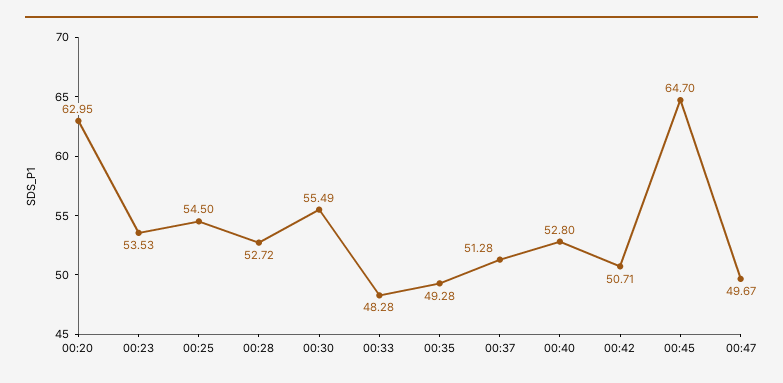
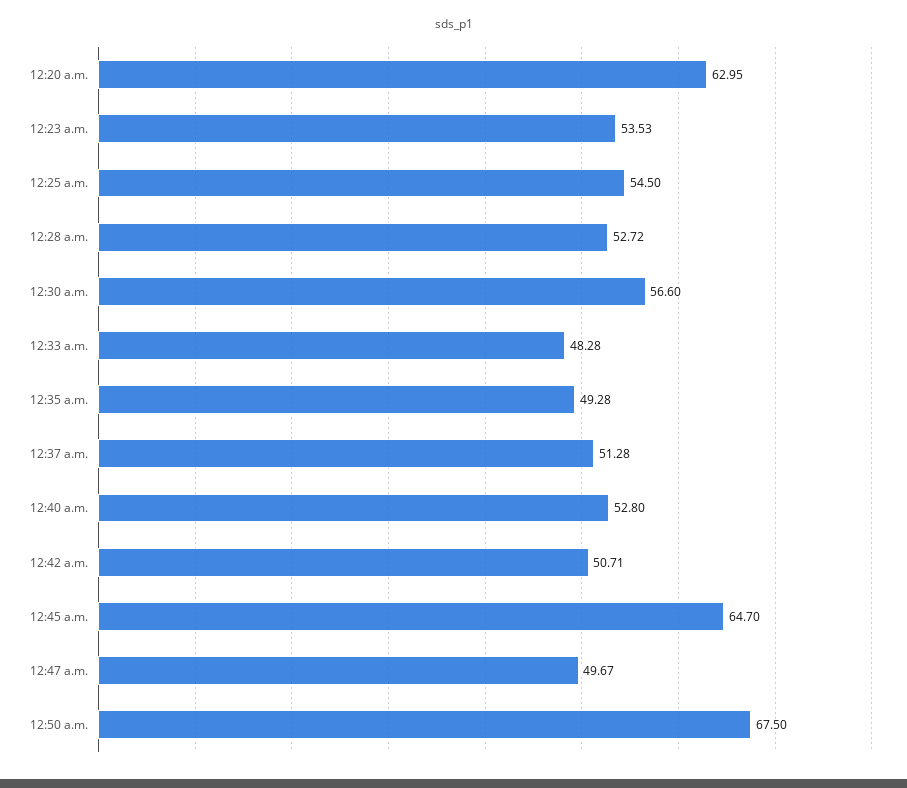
00:30: 55.49 -> 56.6
12:50 a.m.: none -> 67.5

